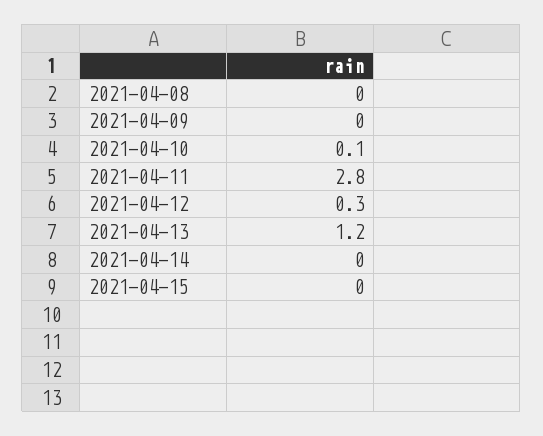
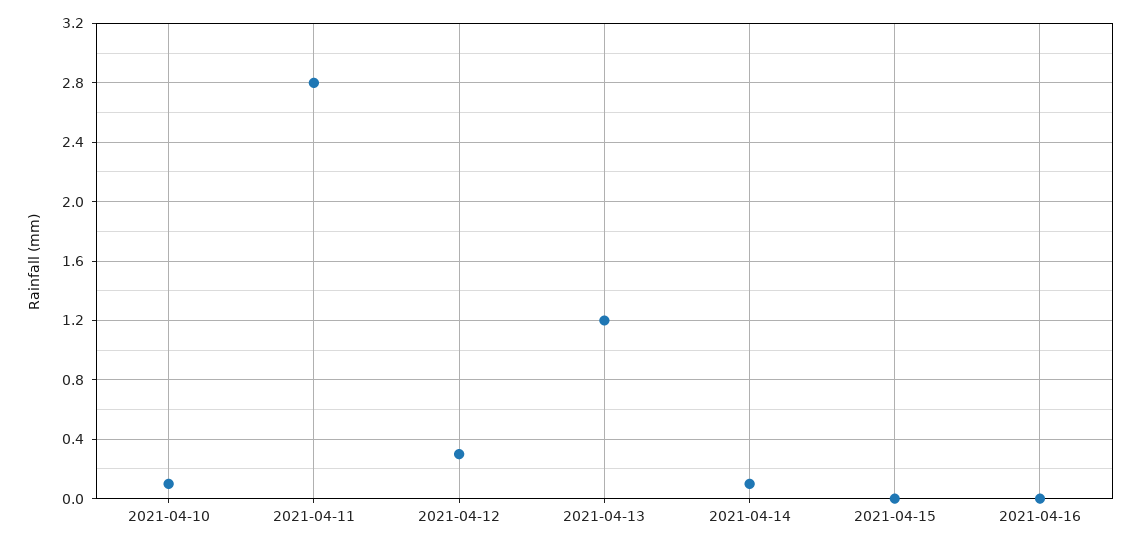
2021-04-08: 0 -> none
2021-04-09: 0 -> none
2021-04-14: 0 -> 0.1
2021-04-16: none -> 0

